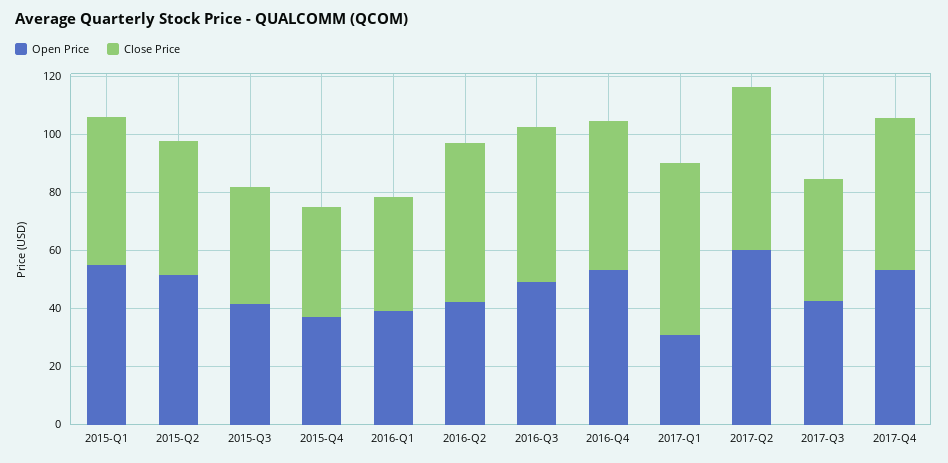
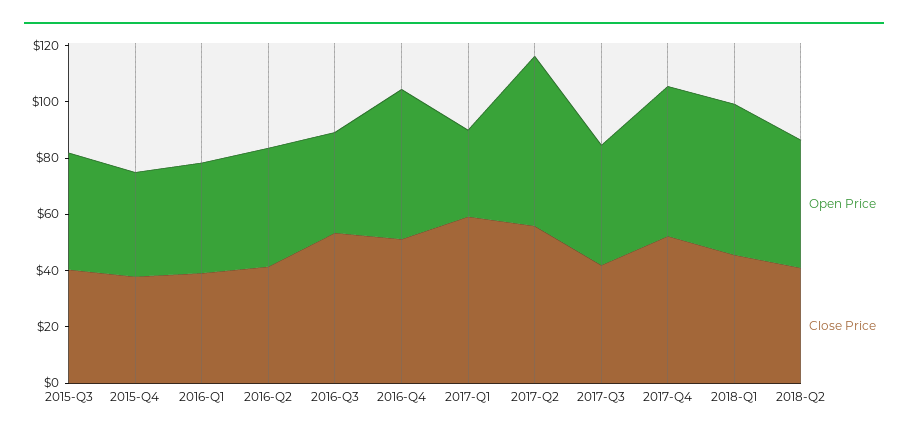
Open Price, 2015-Q1: 55 -> none
Close Price, 2015-Q1: 50 -> none
Open Price, 2015-Q2: 50 -> none
Close Price, 2015-Q2: 45 -> none
Close Price, 2016-Q2: 55 -> 40
Open Price, 2016-Q3: 50 -> 35
Open Price, 2018-Q1: none -> 55
Close Price, 2018-Q1: none -> 45
Open Price, 2018-Q2: none -> 45
Close Price, 2018-Q2: none -> 40

